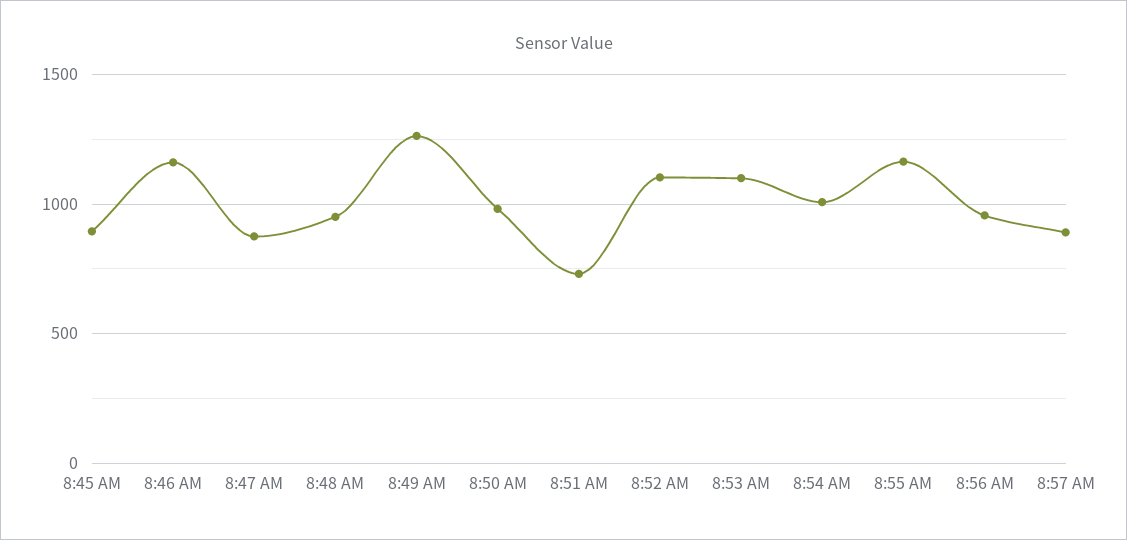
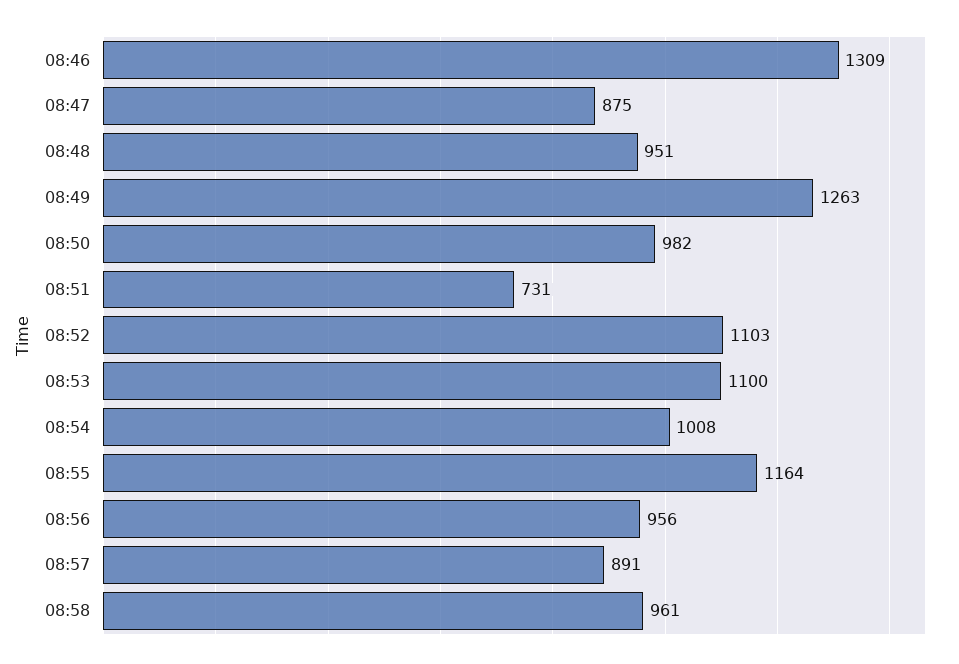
8:45 AM: 900 -> none
8:46 AM: 1150 -> 1309
08:58: none -> 961

